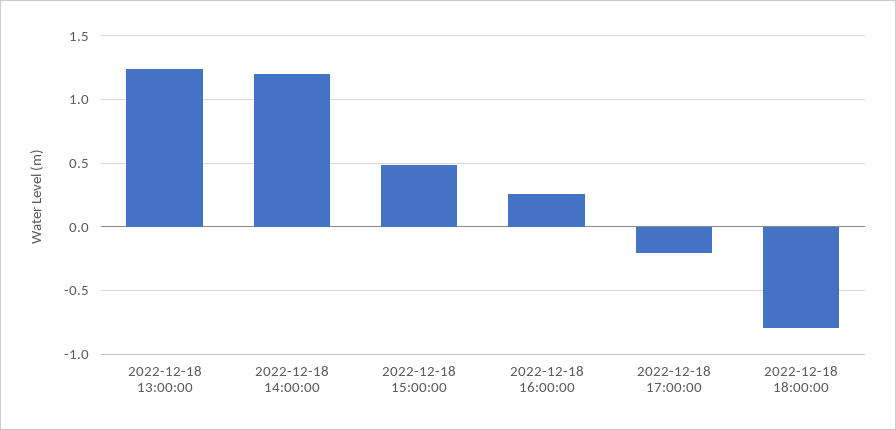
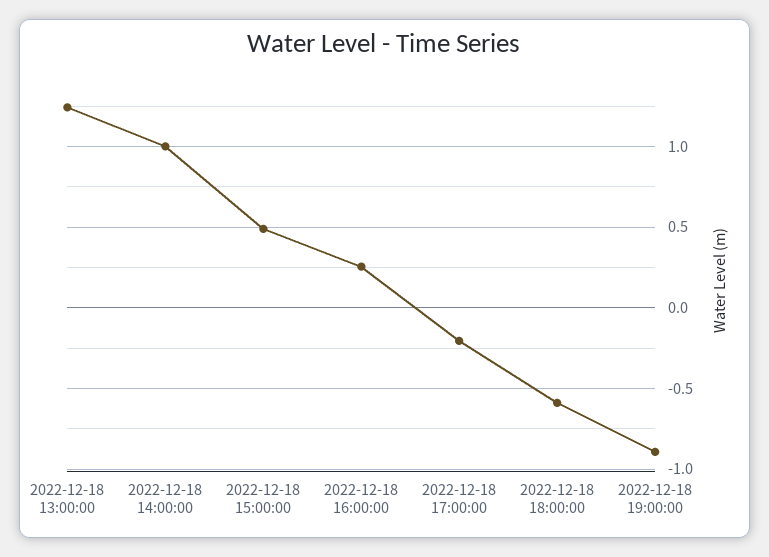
2022-12-18 14:00:00: 1.2 -> 1
2022-12-18 18:00:00: -0.8 -> -0.6
2022-12-18 19:00:00: none -> -0.9

